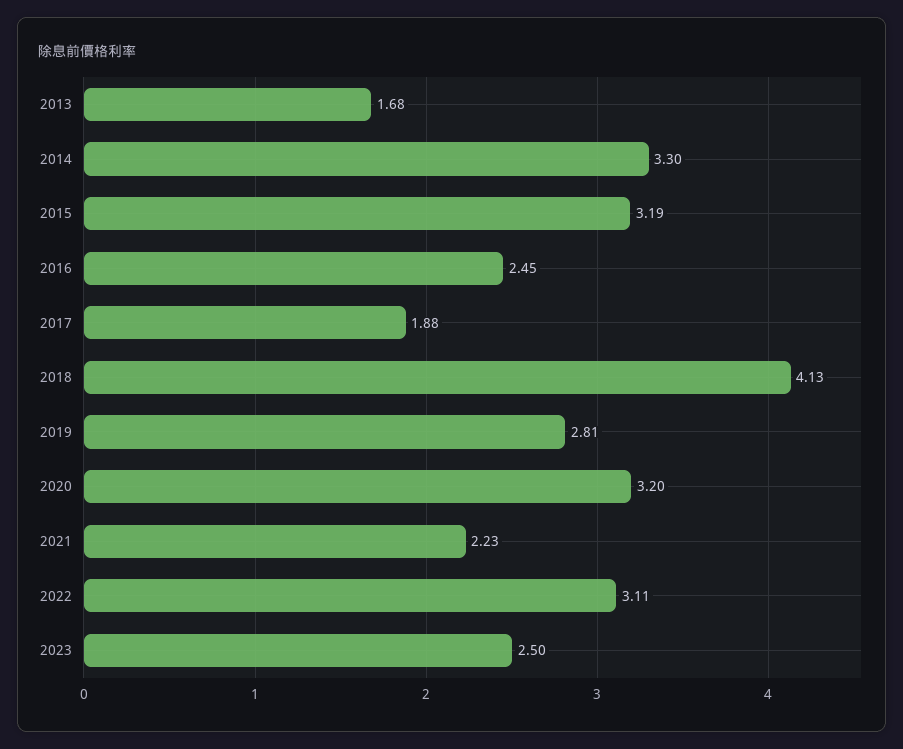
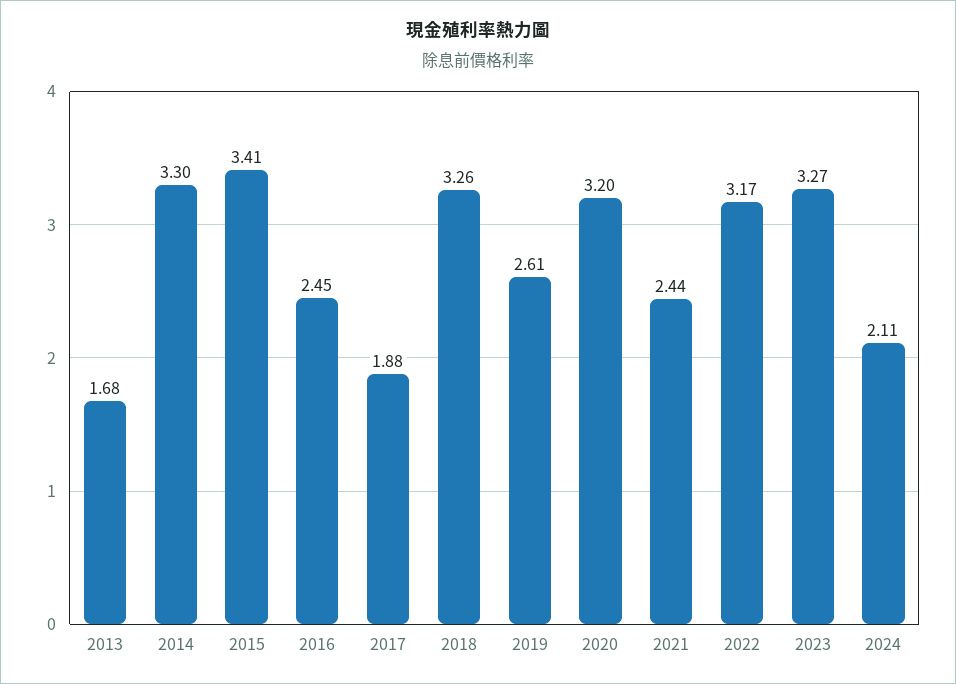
2015: 3.19 -> 3.41
2018: 4.13 -> 3.26
2019: 2.81 -> 2.61
2021: 2.23 -> 2.44
2022: 3.11 -> 3.17
2023: 2.5 -> 3.27
2024: none -> 2.11

